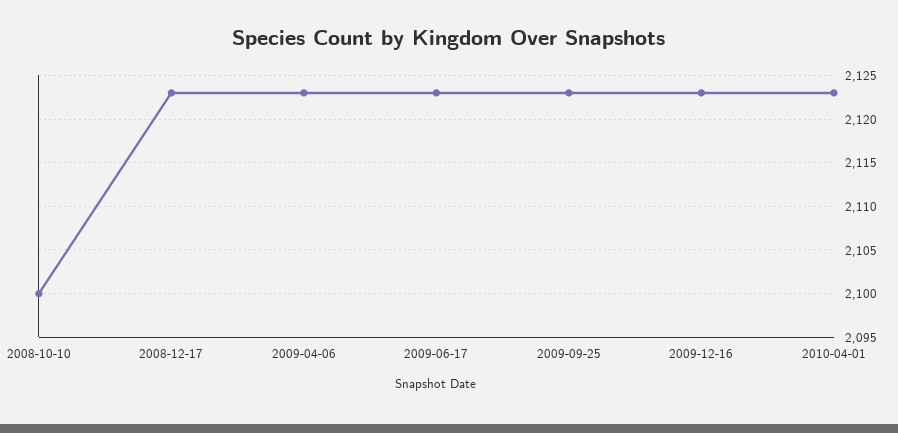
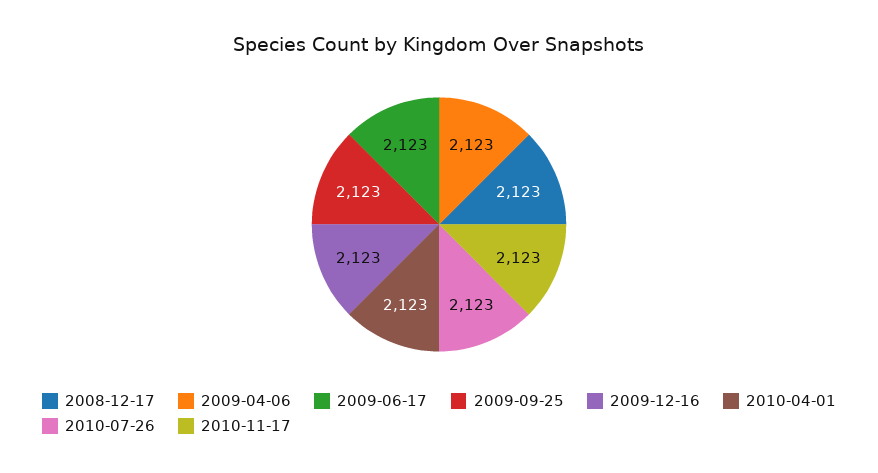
2008-10-10: 2100 -> none
2010-07-26: none -> 2123
2010-11-17: none -> 2123

